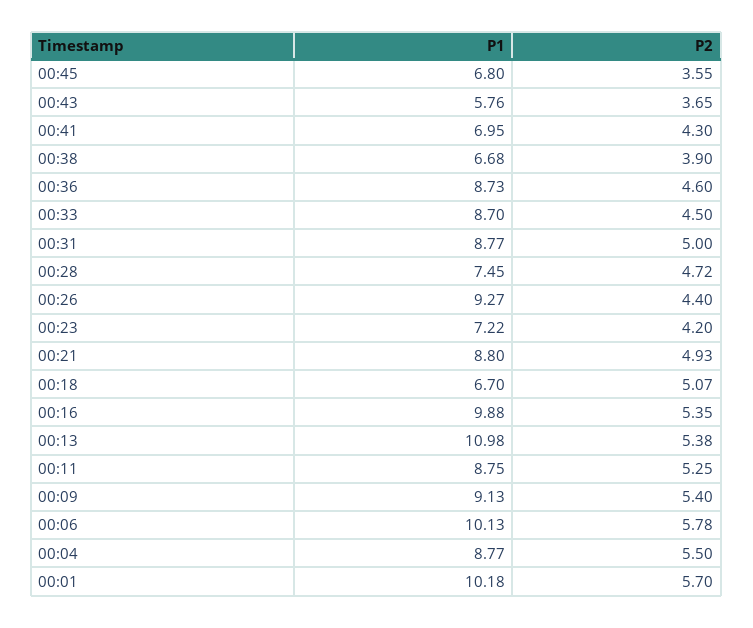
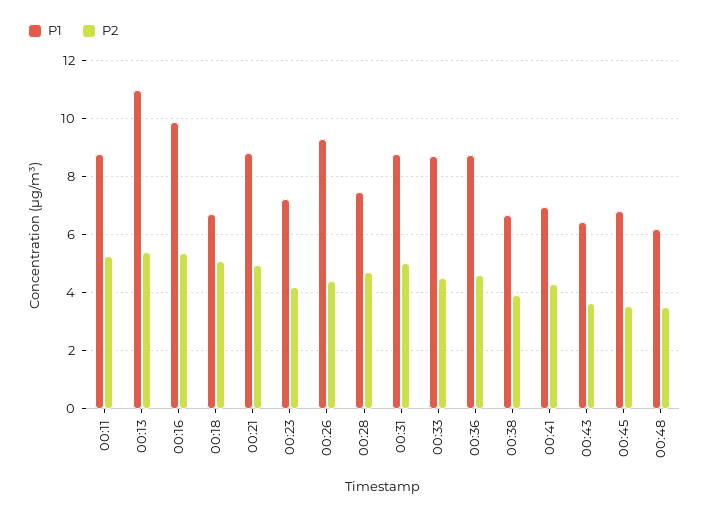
P1, 00:43: 5.76 -> 6.5
P1, 00:09: 9.13 -> none
P2, 00:09: 5.4 -> none
P1, 00:06: 10.13 -> none
P2, 00:06: 5.78 -> none
P1, 00:04: 8.77 -> none
P2, 00:04: 5.5 -> none
P1, 00:01: 10.18 -> none
P2, 00:01: 5.7 -> none
P1, 00:48: none -> 6.25
P2, 00:48: none -> 3.5

